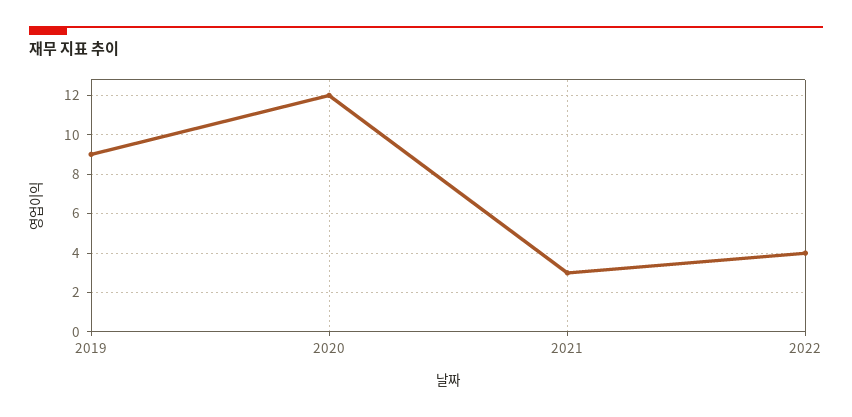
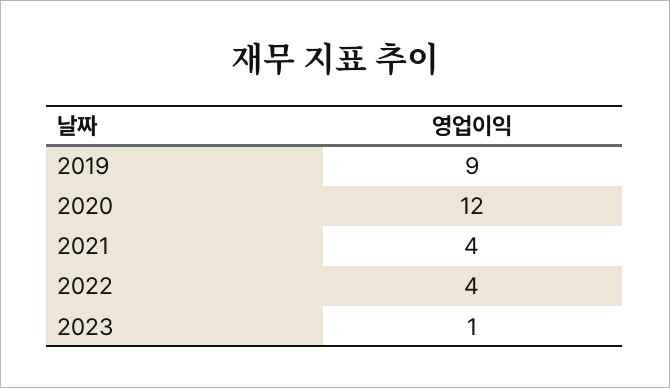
2021: 3 -> 4
2023: none -> 1

